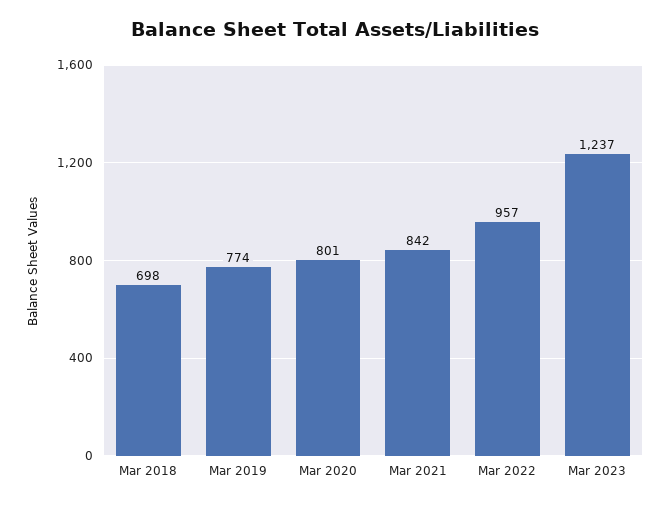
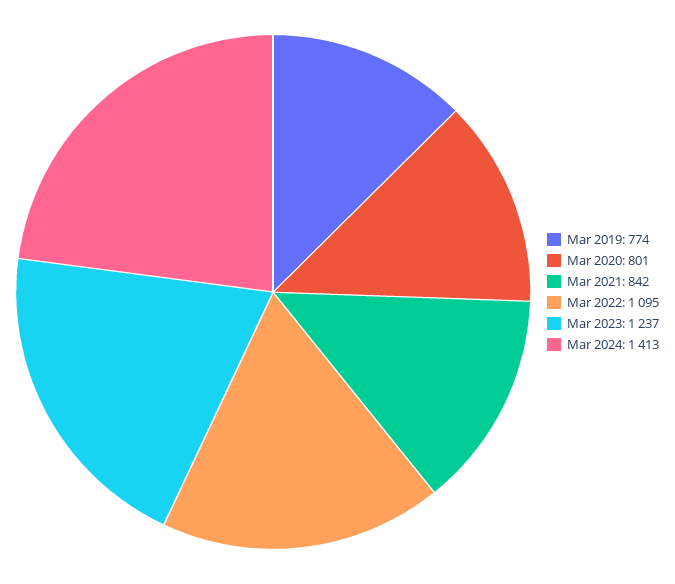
Mar 2018: 698 -> none
Mar 2022: 957 -> 1095
Mar 2024: none -> 1413

